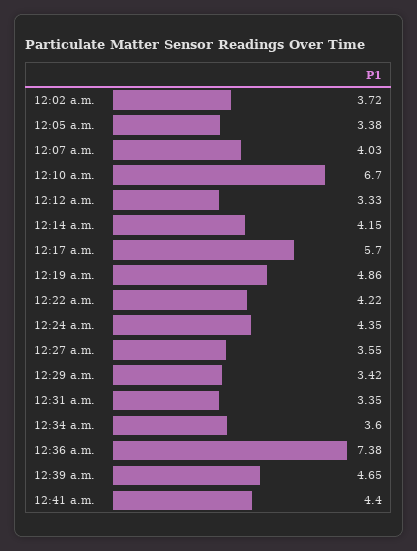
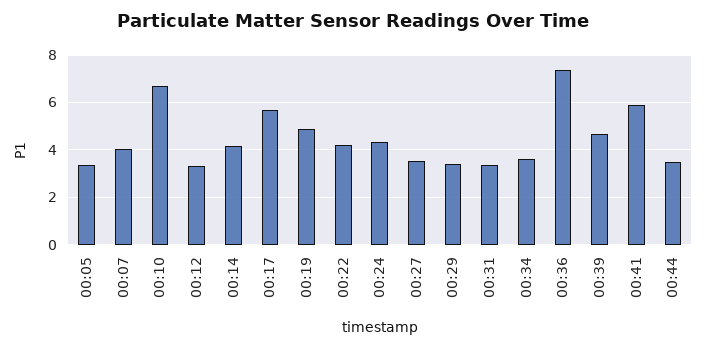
12:02 a.m.: 3.72 -> none
12:41 a.m.: 4.4 -> 6
00:44: none -> 3.5

